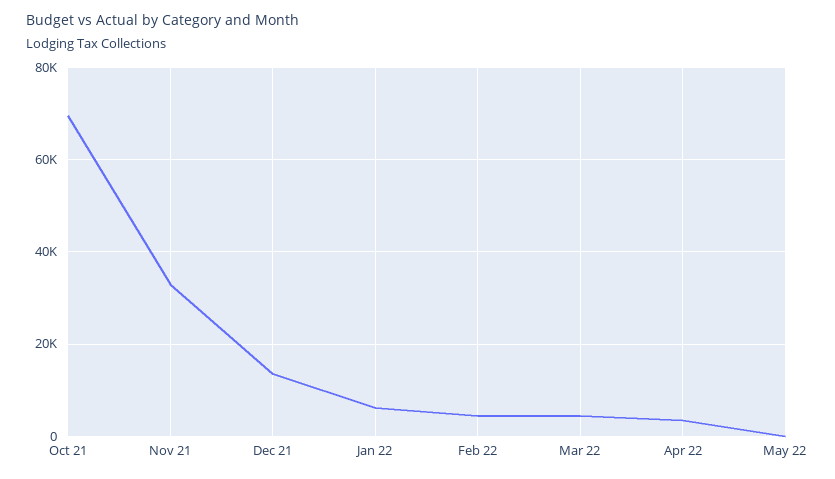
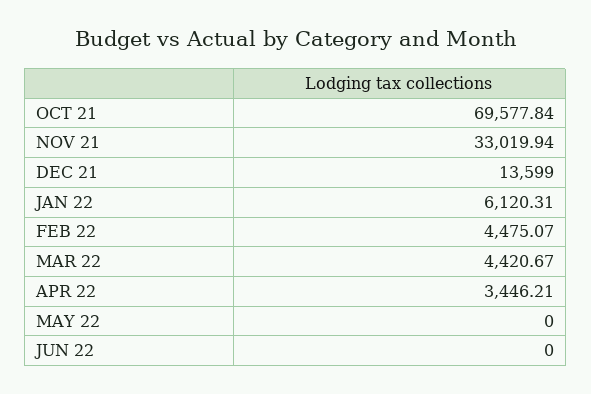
JUN 22: none -> 0

